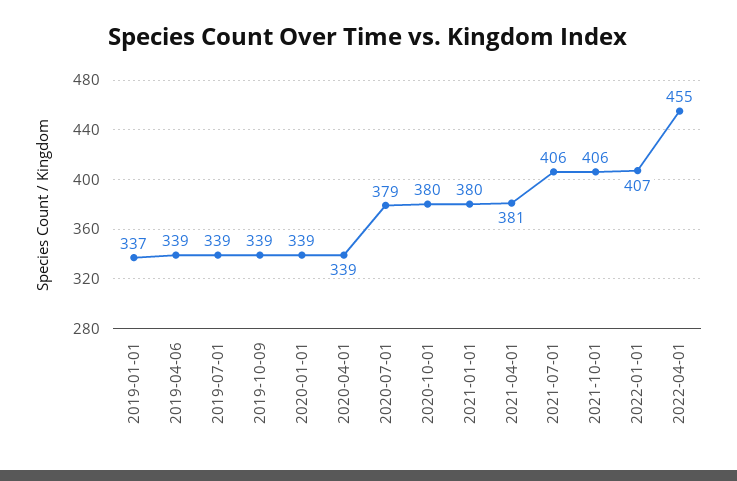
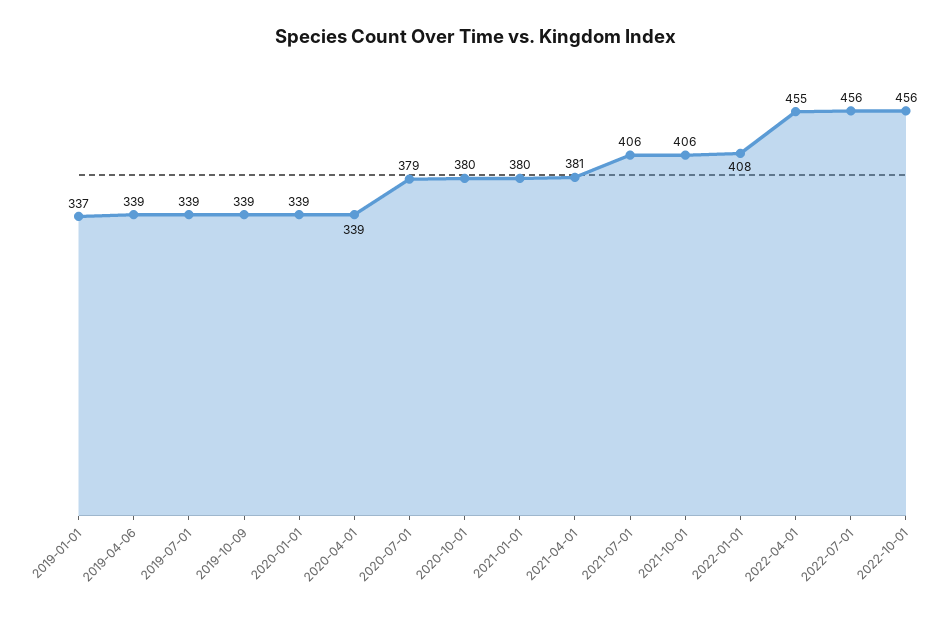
2022-01-01: 407 -> 408
2022-07-01: none -> 456
2022-10-01: none -> 456

